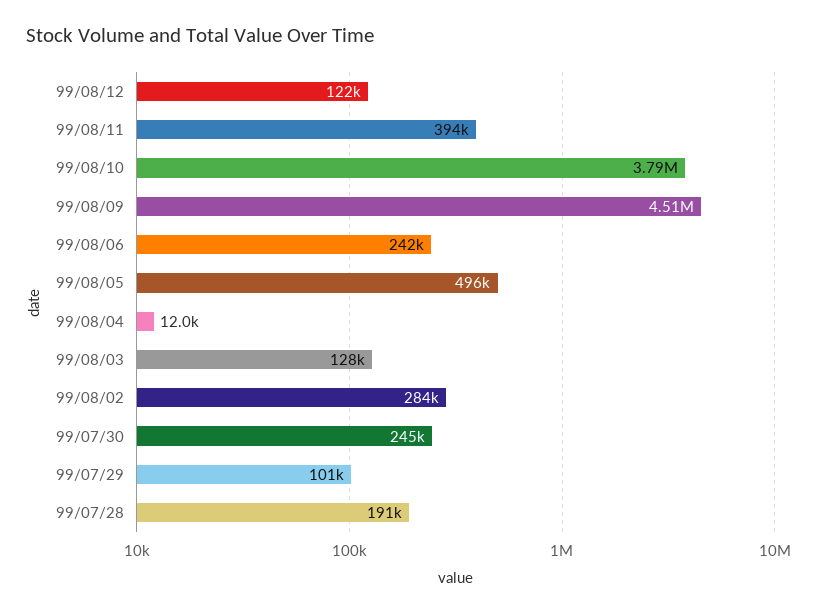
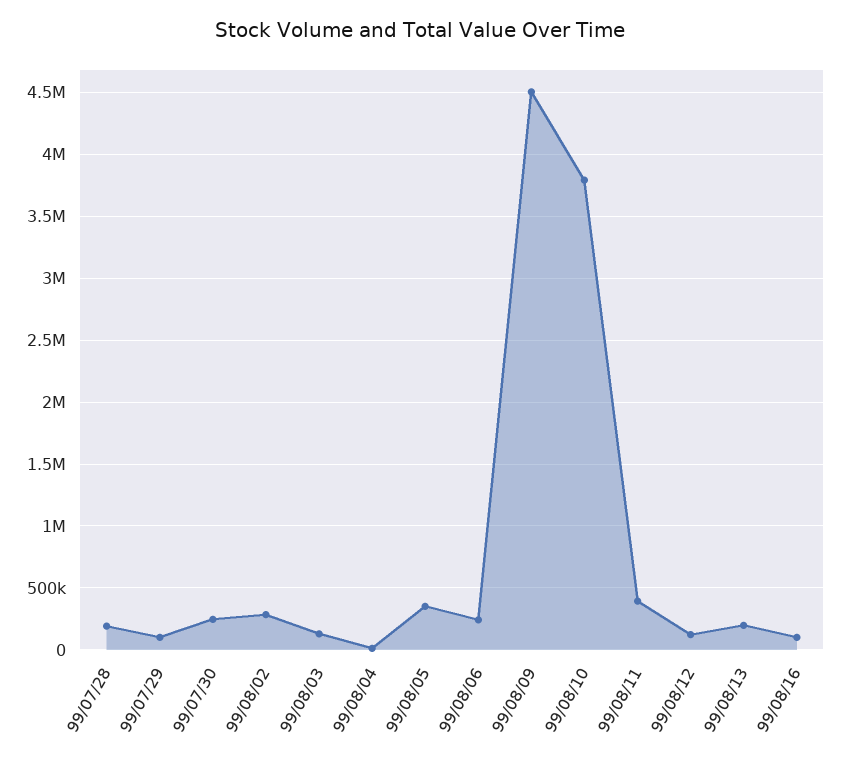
99/08/05: 496000 -> 350000
99/08/13: none -> 200000
99/08/16: none -> 100000

